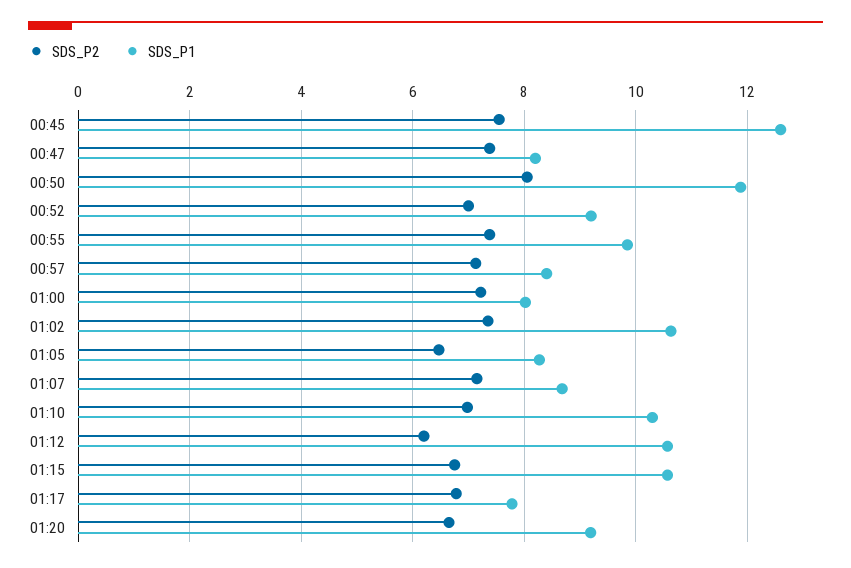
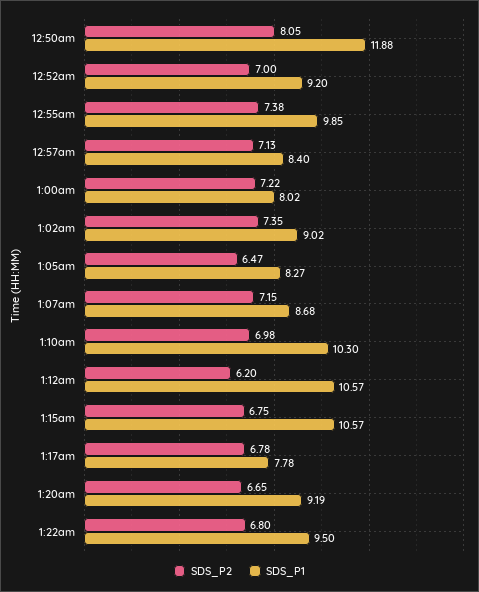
SDS_P2, 00:45: 7.6 -> none
SDS_P1, 00:45: 12.6 -> none
SDS_P2, 00:47: 7.4 -> none
SDS_P1, 00:47: 8.2 -> none
SDS_P1, 01:02: 10.6 -> 9.02
SDS_P2, 1:22am: none -> 6.8
SDS_P1, 1:22am: none -> 9.5

